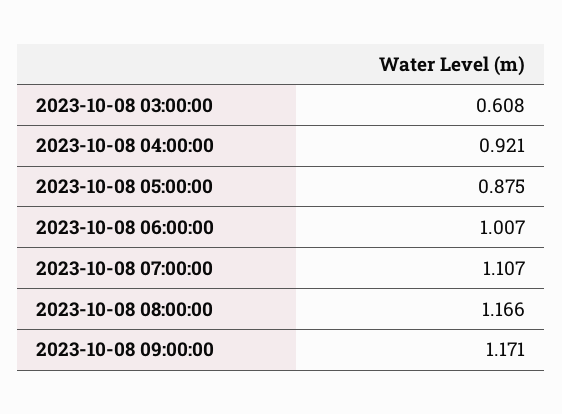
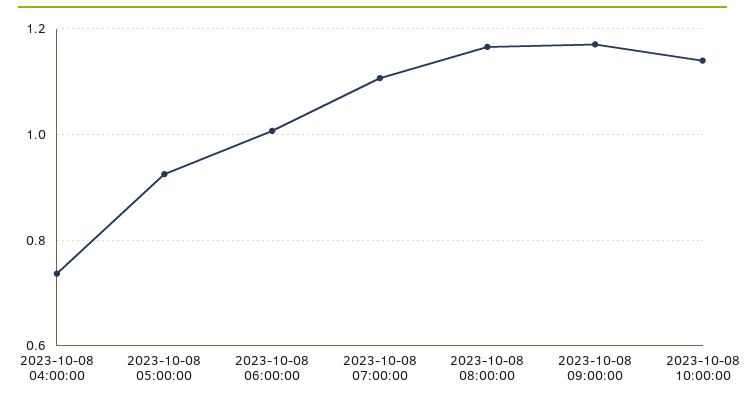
2023-10-08 03:00:00: 0.608 -> none
2023-10-08 04:00:00: 0.921 -> 0.74
2023-10-08 05:00:00: 0.875 -> 0.92
2023-10-08 10:00:00: none -> 1.14

